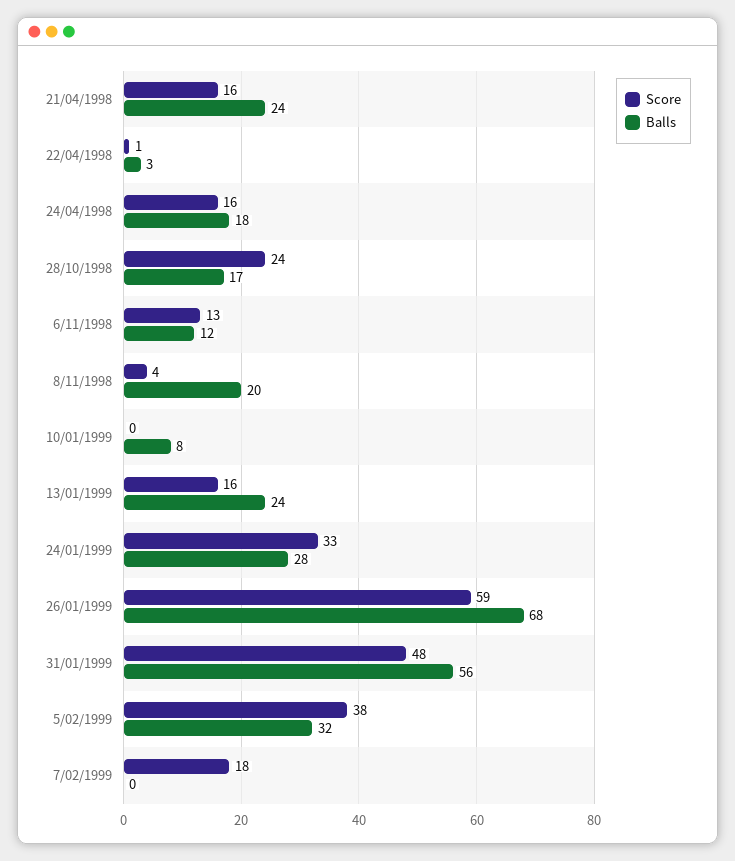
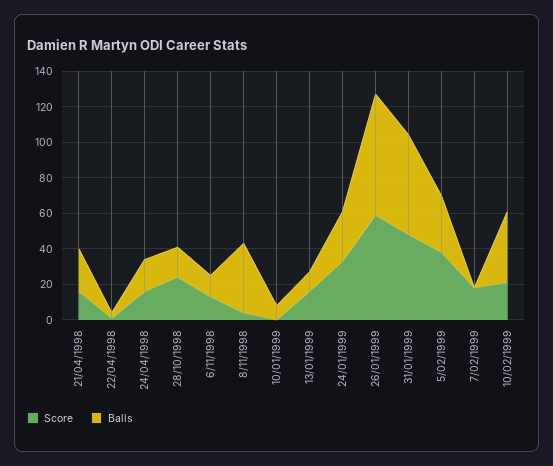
Balls, 8/11/1998: 20 -> 40
Balls, 13/01/1999: 24 -> 10
Score, 10/02/1999: none -> 20
Balls, 10/02/1999: none -> 40

